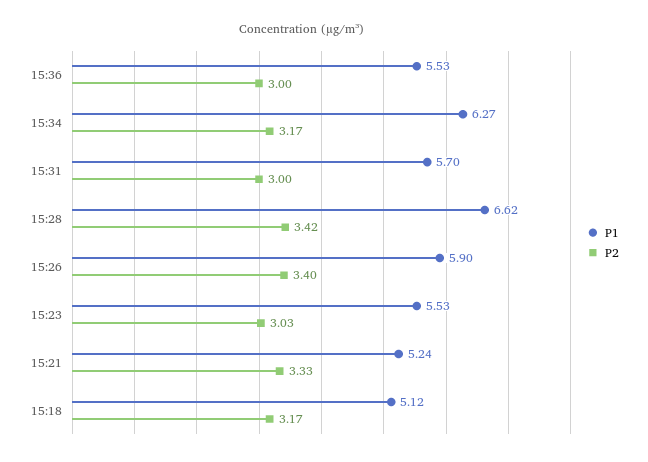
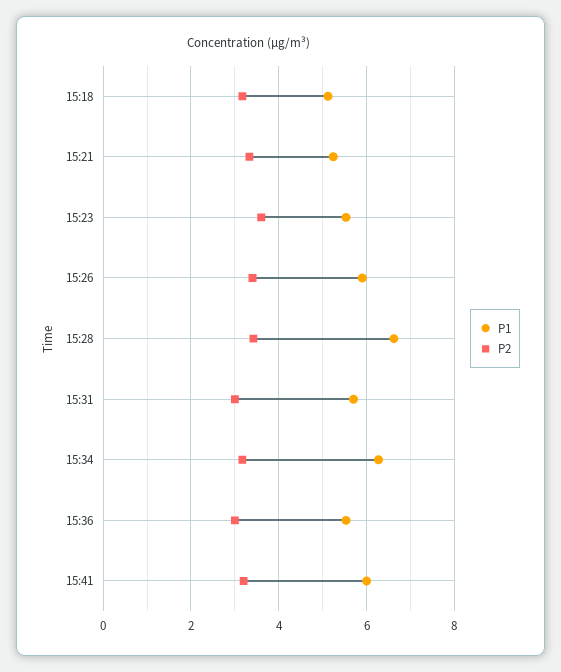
P2, 15:23: 3.03 -> 3.6
P1, 15:41: none -> 6
P2, 15:41: none -> 3.2

